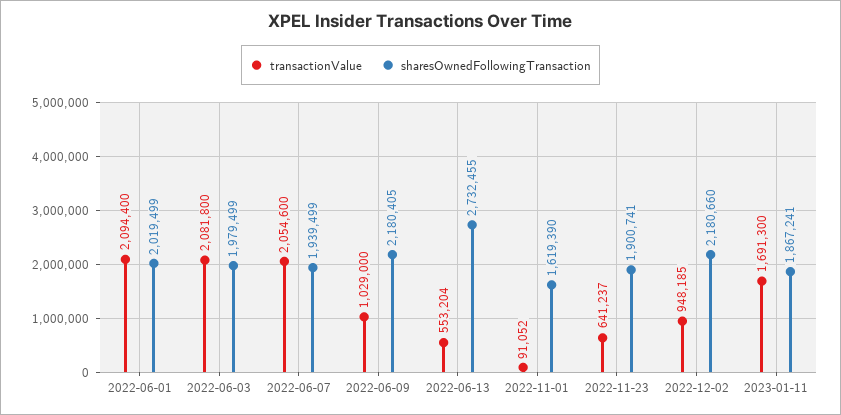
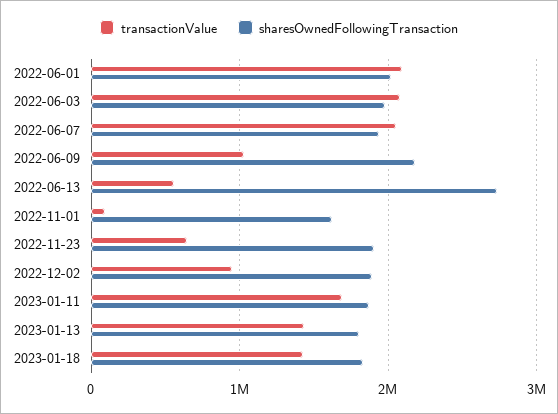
sharesOwnedFollowingTransaction, 2022-12-02: 2180660 -> 1900000
transactionValue, 2023-01-13: none -> 1400000
sharesOwnedFollowingTransaction, 2023-01-13: none -> 1800000
transactionValue, 2023-01-18: none -> 1400000
sharesOwnedFollowingTransaction, 2023-01-18: none -> 1800000

